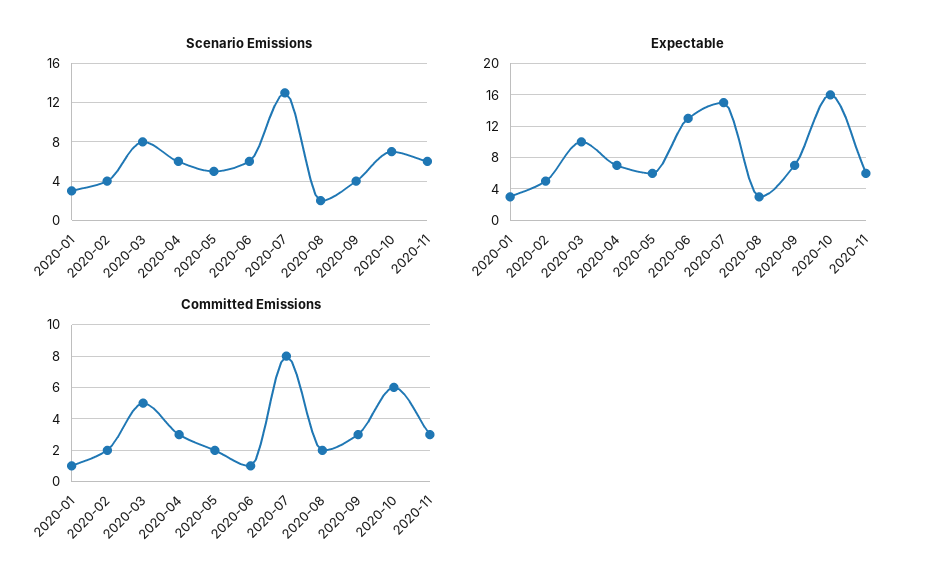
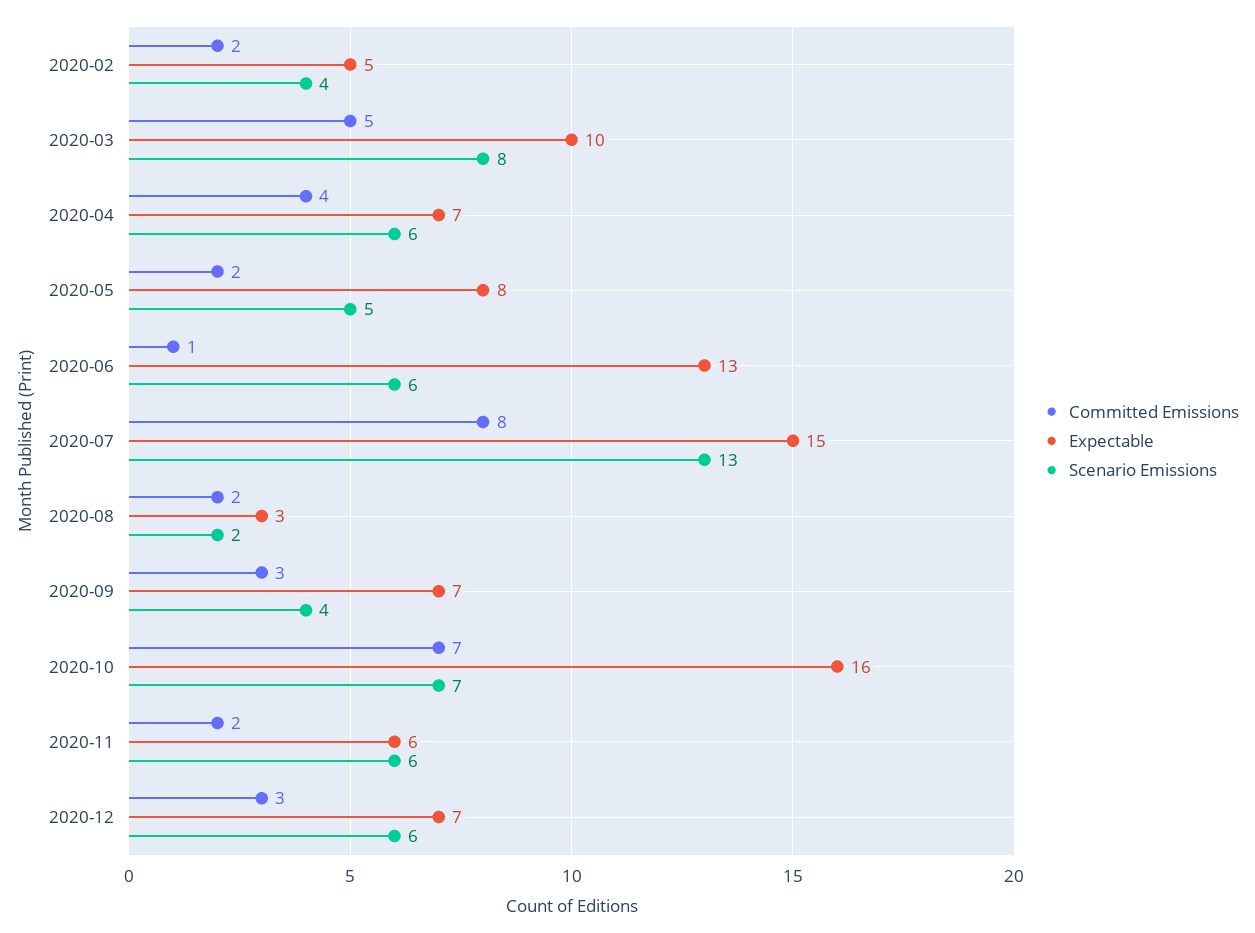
Scenario Emissions, 2020-01: 3 -> none
Expectable, 2020-01: 3 -> none
Expectable, 2020-05: 6 -> 8
Committed Emissions, 2020-01: 1 -> none
Committed Emissions, 2020-04: 3 -> 4
Committed Emissions, 2020-10: 6 -> 7
Committed Emissions, 2020-11: 3 -> 2
Committed Emissions, 2020-12: none -> 3
Expectable, 2020-12: none -> 7
Scenario Emissions, 2020-12: none -> 6

